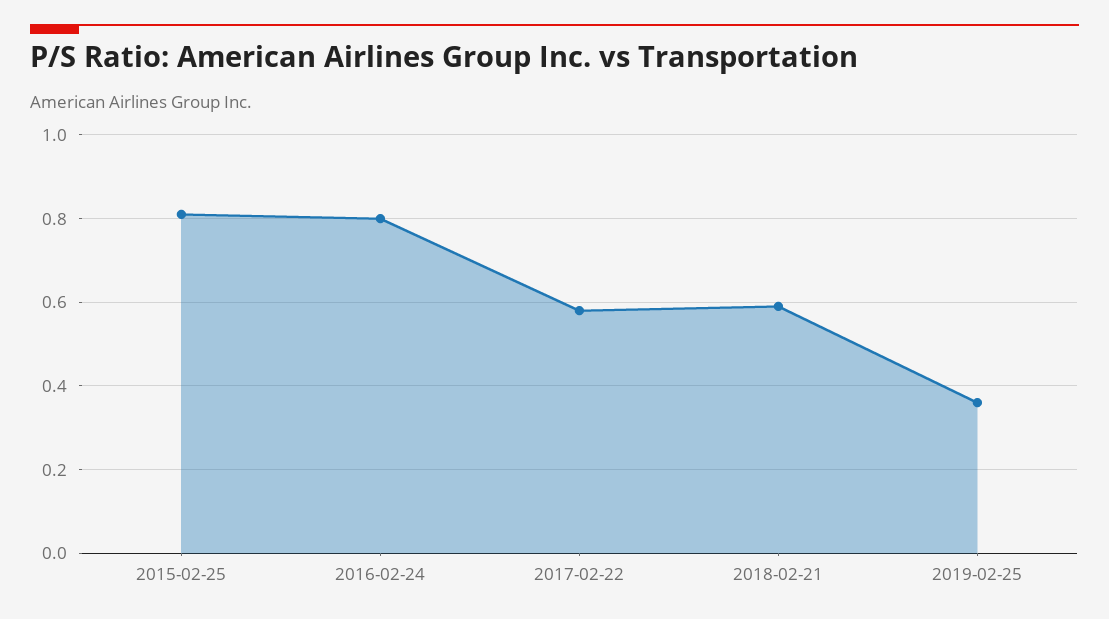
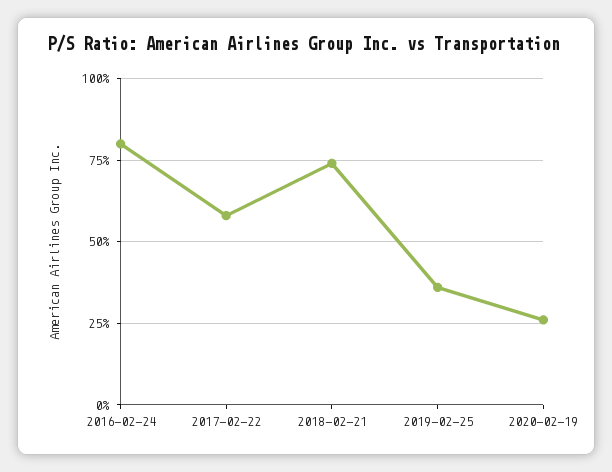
2015-02-25: 0.8 -> none
2018-02-21: 0.6 -> 0.75
2020-02-19: none -> 0.25

